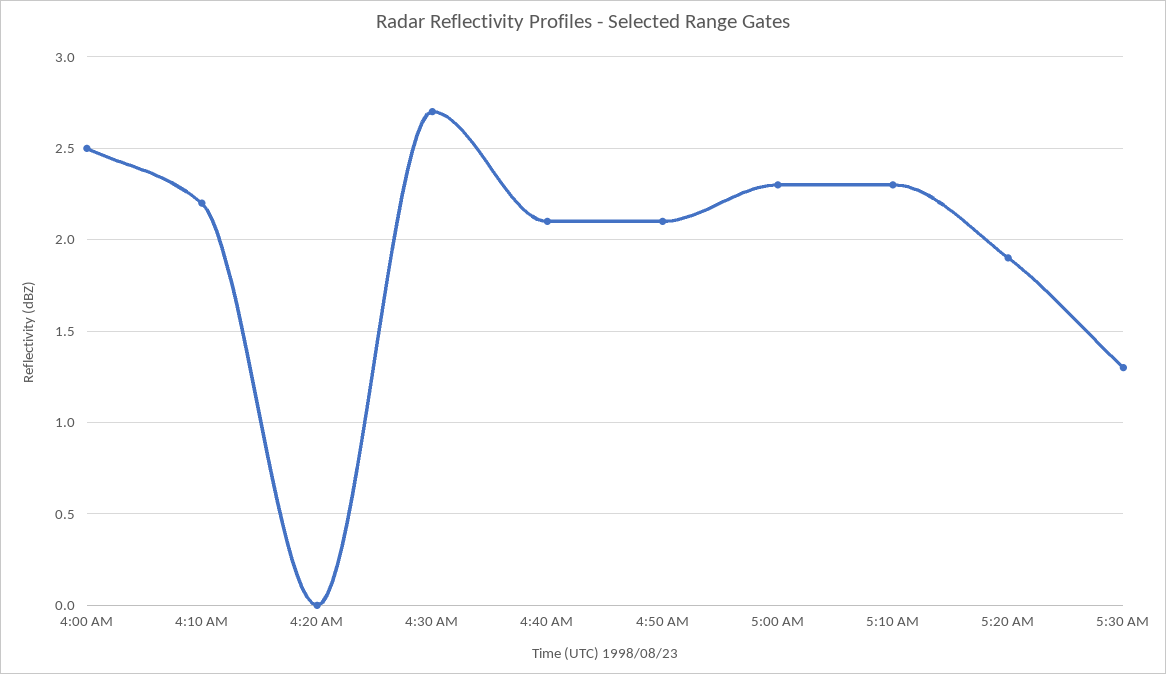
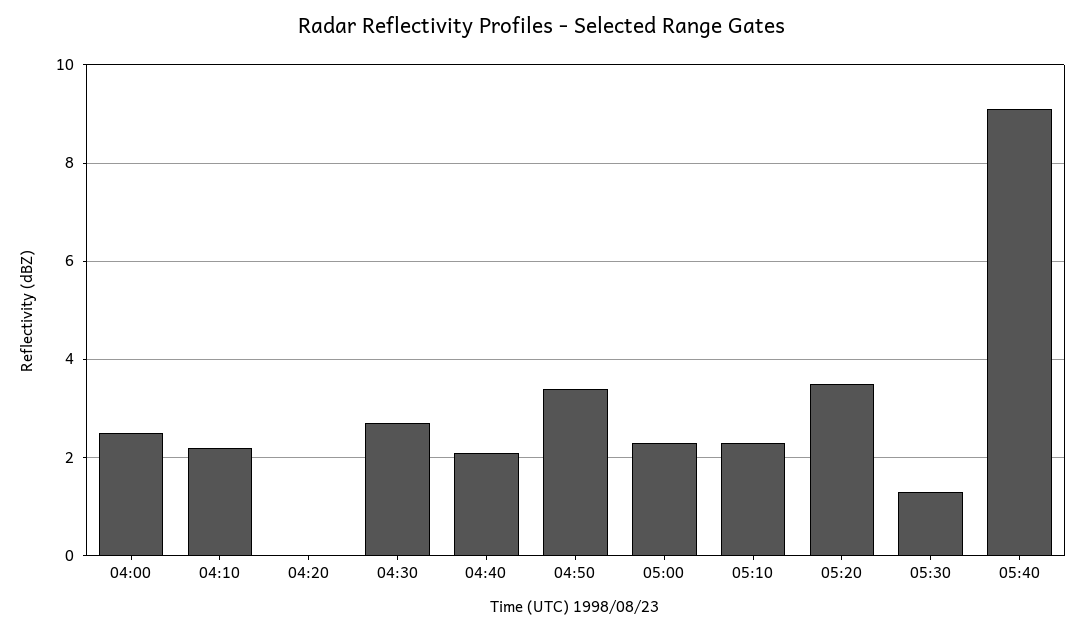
4:50 AM: 2.1 -> 3.5
5:20 AM: 1.9 -> 3.5
05:40: none -> 9

